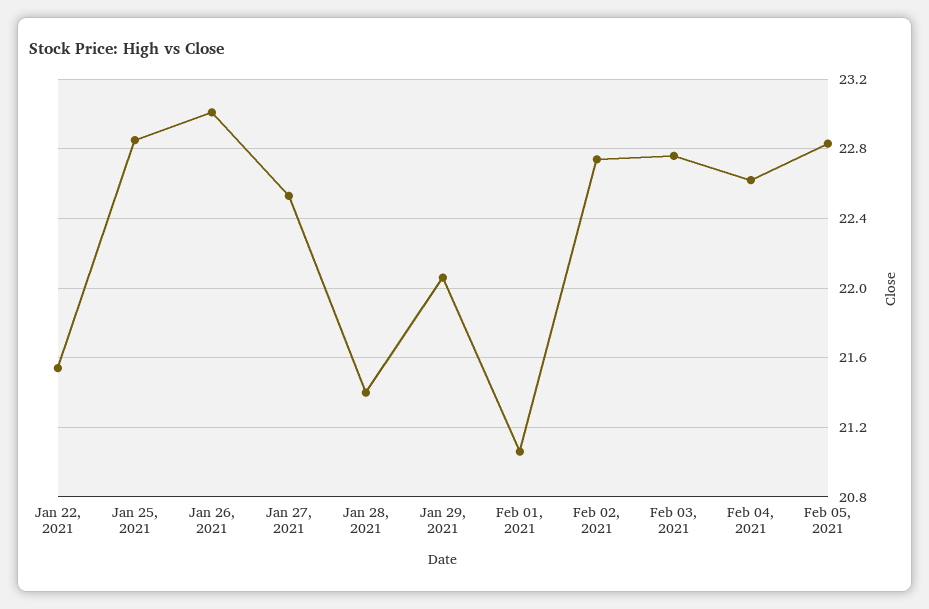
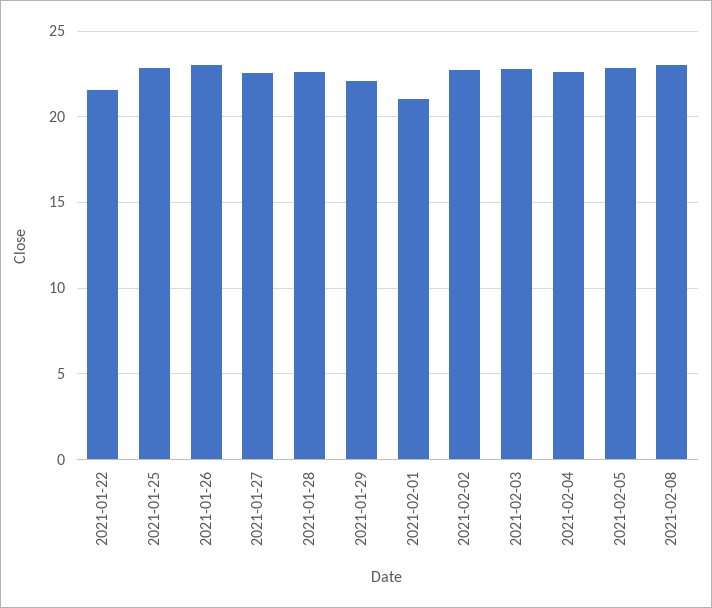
Jan 28, 2021: 21.4 -> 22.5
2021-02-08: none -> 23

